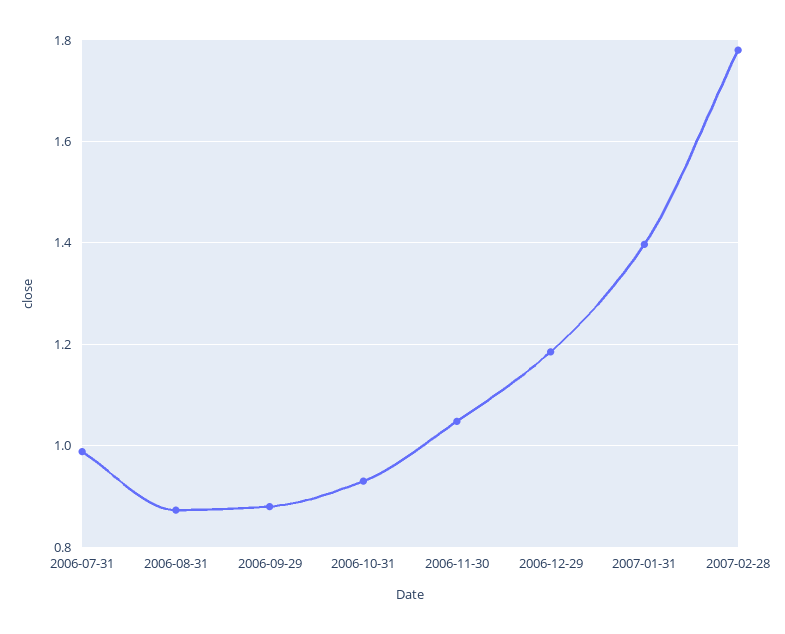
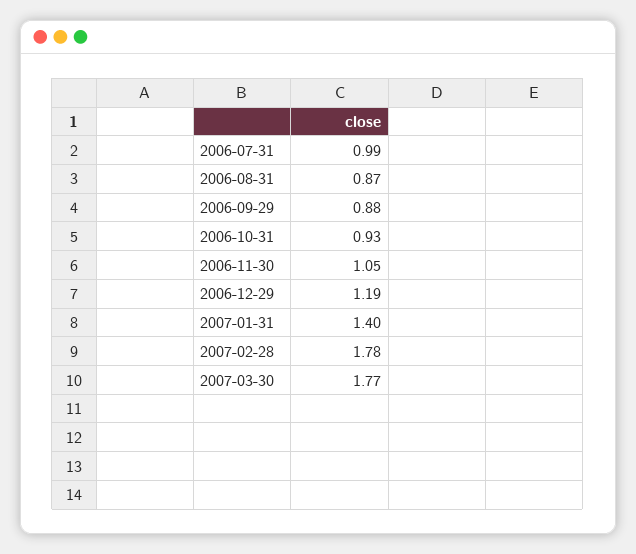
2007-03-30: none -> 1.77

